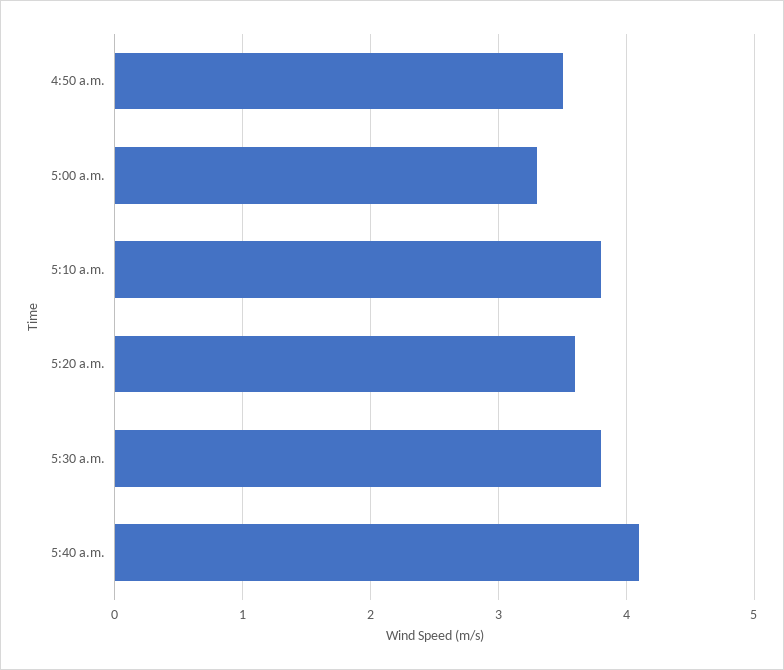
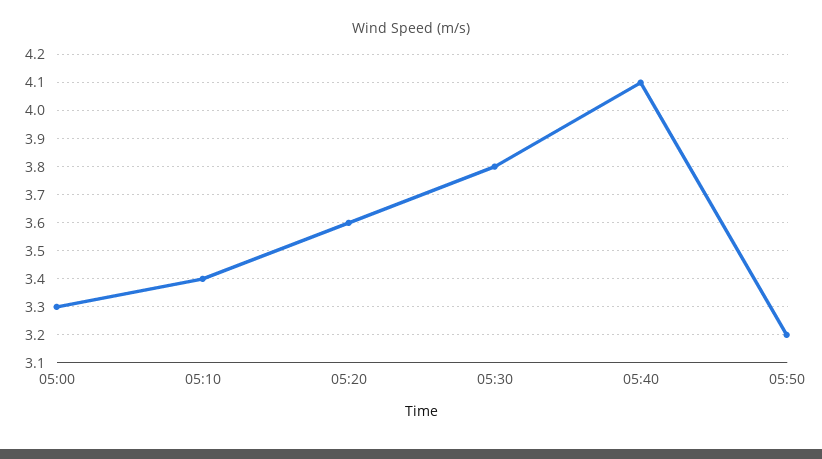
4:50 a.m.: 3.5 -> none
5:10 a.m.: 3.8 -> 3.4
05:50: none -> 3.2

